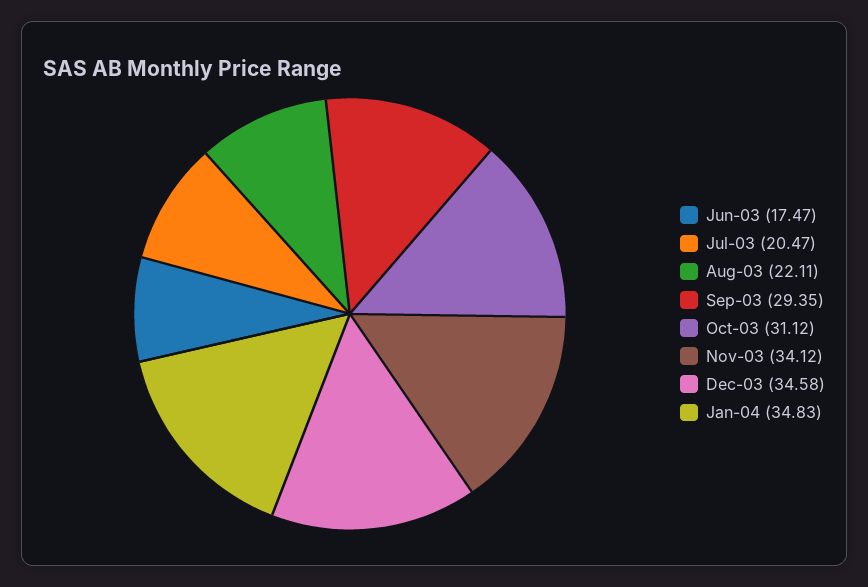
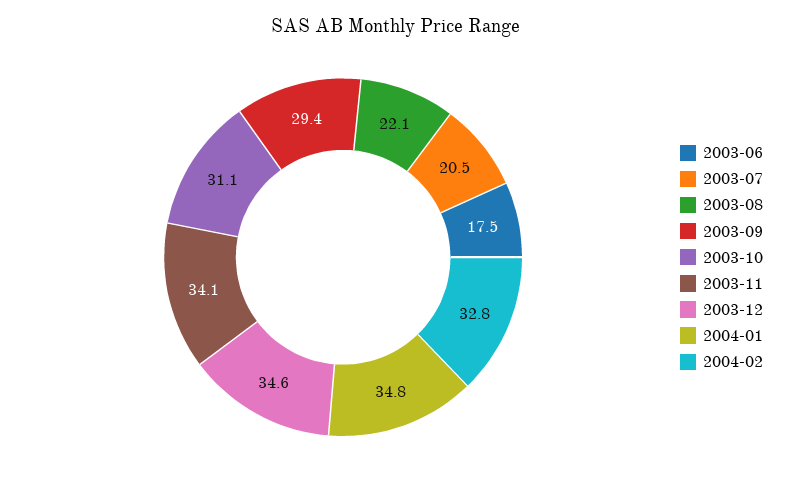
2004-02: none -> 32.8

